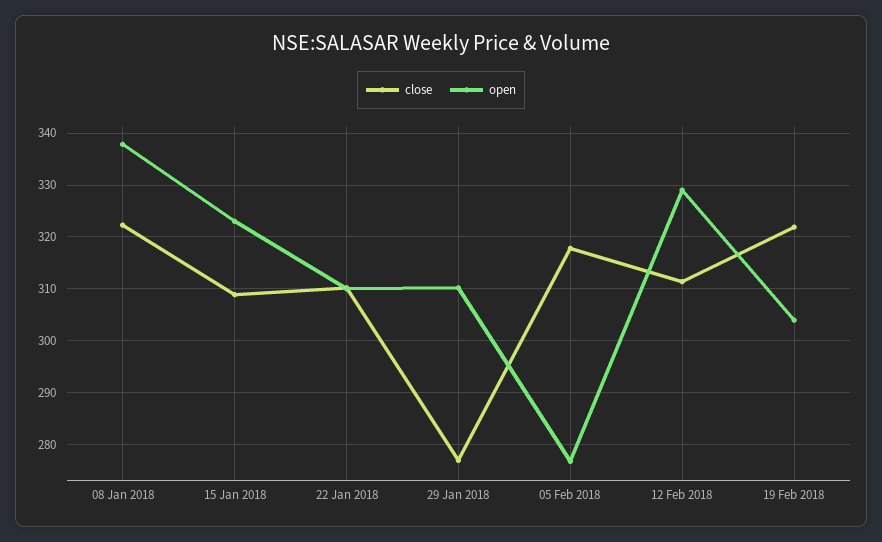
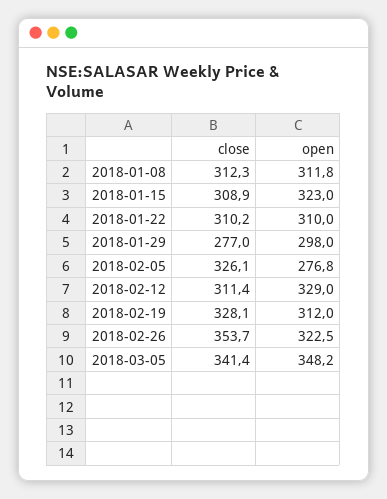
close, 08 Jan 2018: 322 -> 312.3
open, 08 Jan 2018: 338 -> 311.8
open, 29 Jan 2018: 310 -> 298
close, 05 Feb 2018: 318 -> 326.1
close, 19 Feb 2018: 322 -> 328.1
open, 19 Feb 2018: 304 -> 312
close, 2018-02-26: none -> 353.7
open, 2018-02-26: none -> 322.5
close, 2018-03-05: none -> 341.4
open, 2018-03-05: none -> 348.2

